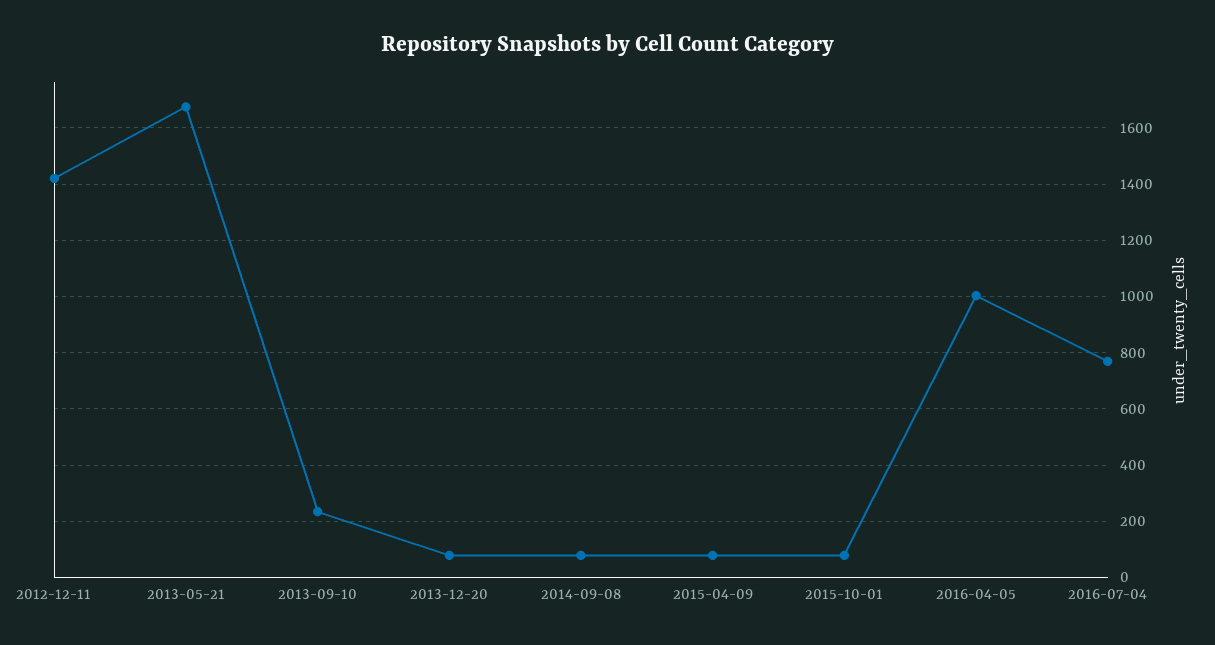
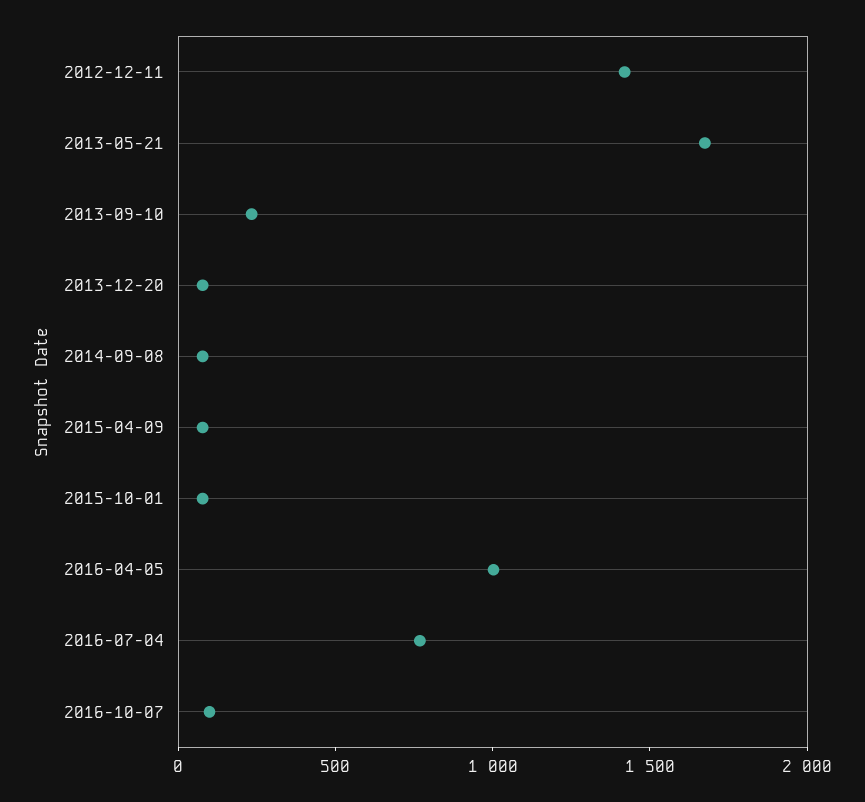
2016-10-07: none -> 100

